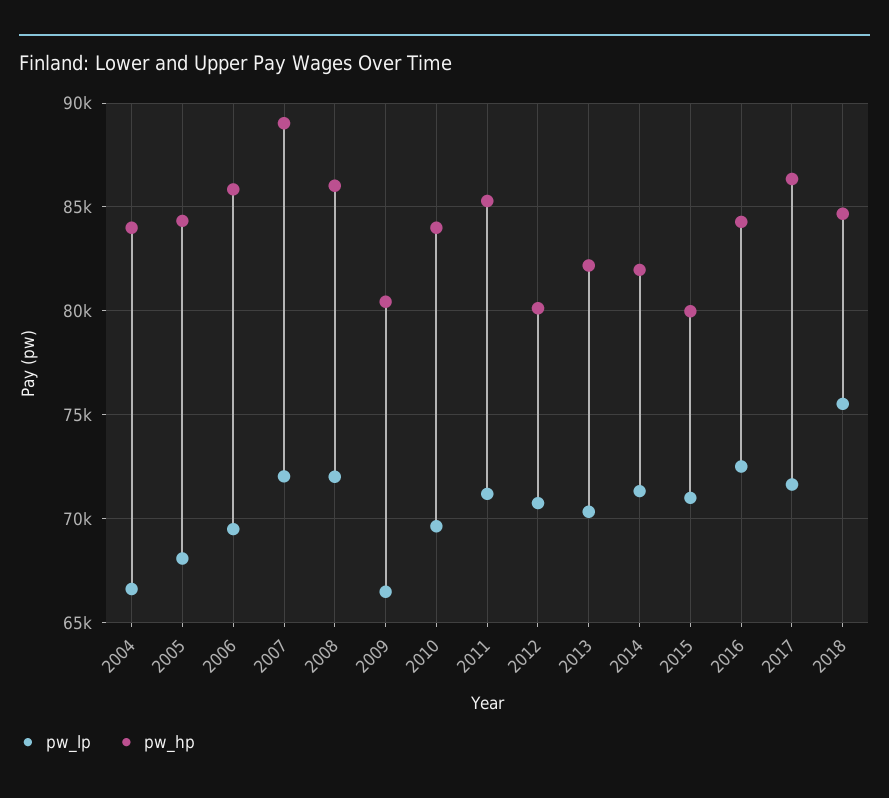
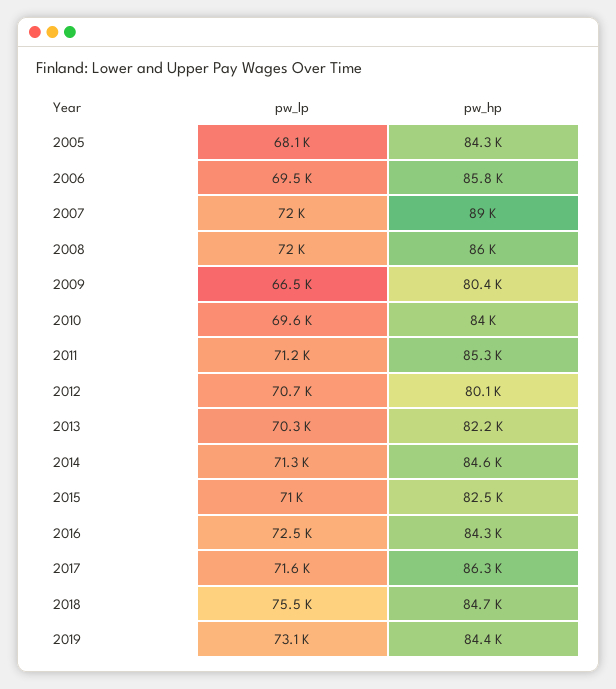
pw_lp, 2004: 66500 -> none
pw_hp, 2004: 84000 -> none
pw_hp, 2014: 82000 -> 84600
pw_hp, 2015: 80000 -> 82500
pw_lp, 2019: none -> 73100
pw_hp, 2019: none -> 84400

